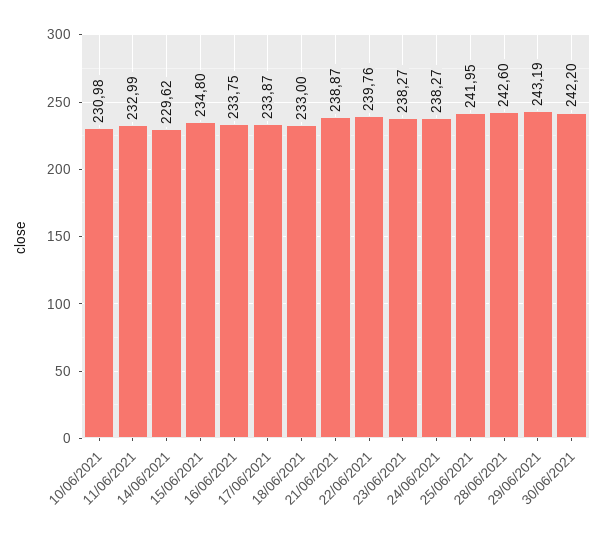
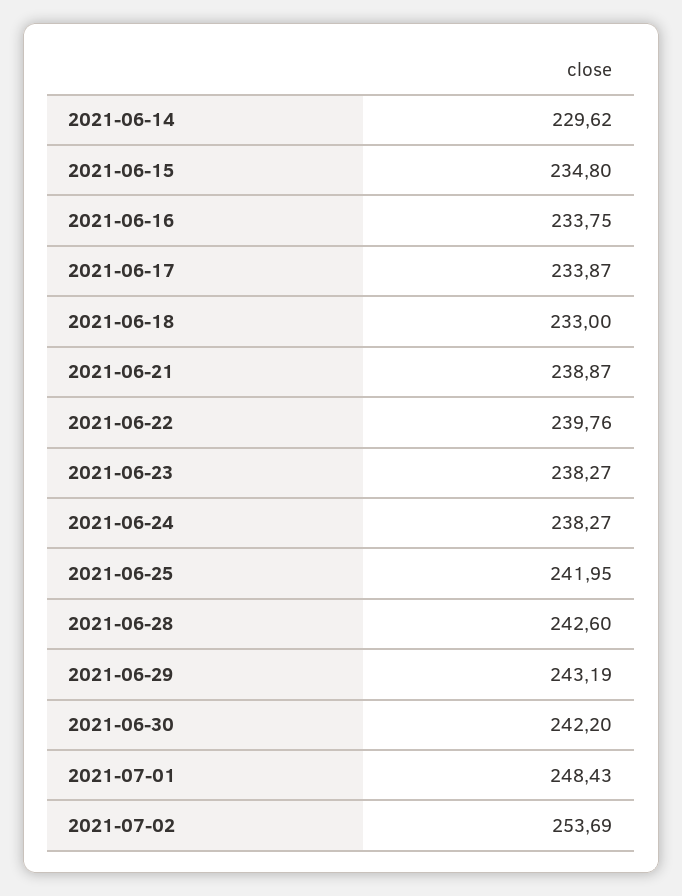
10/06/2021: 230.98 -> none
11/06/2021: 232.99 -> none
2021-07-01: none -> 248.43
2021-07-02: none -> 253.69

